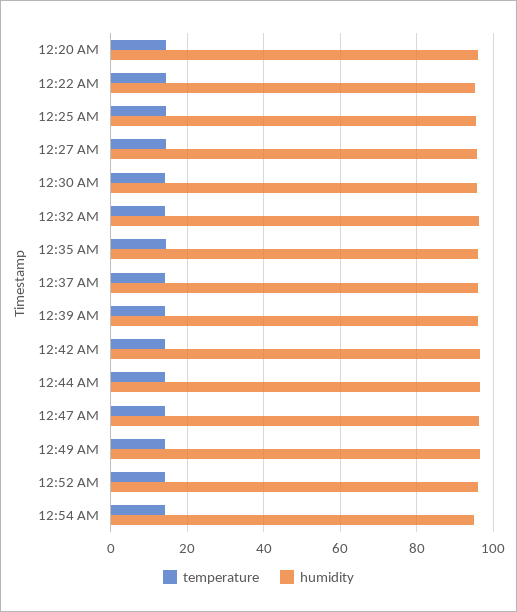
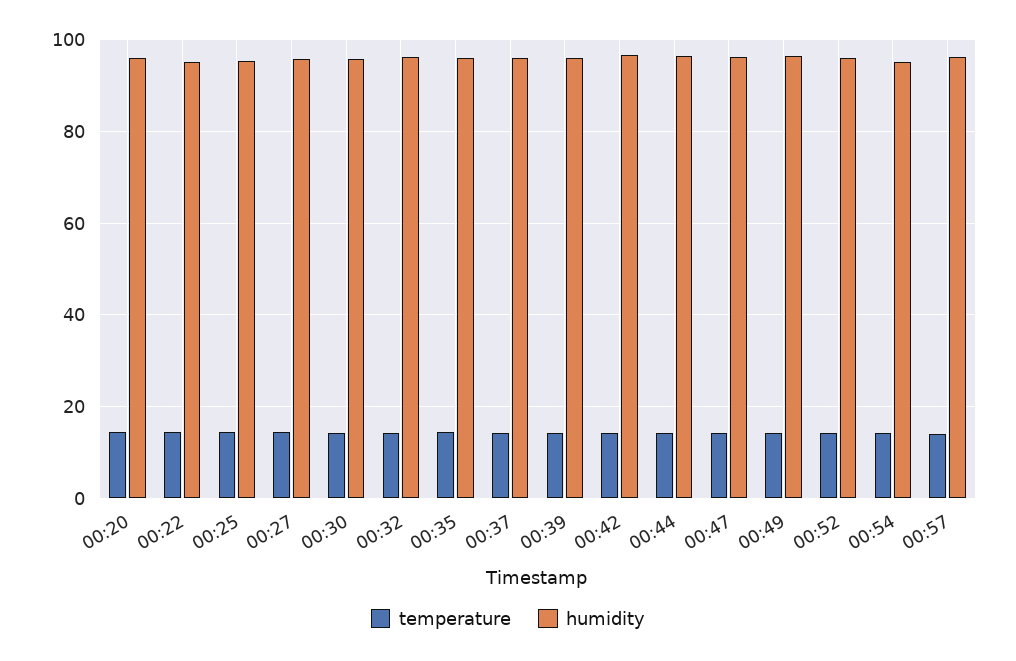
temperature, 00:57: none -> 14
humidity, 00:57: none -> 96

